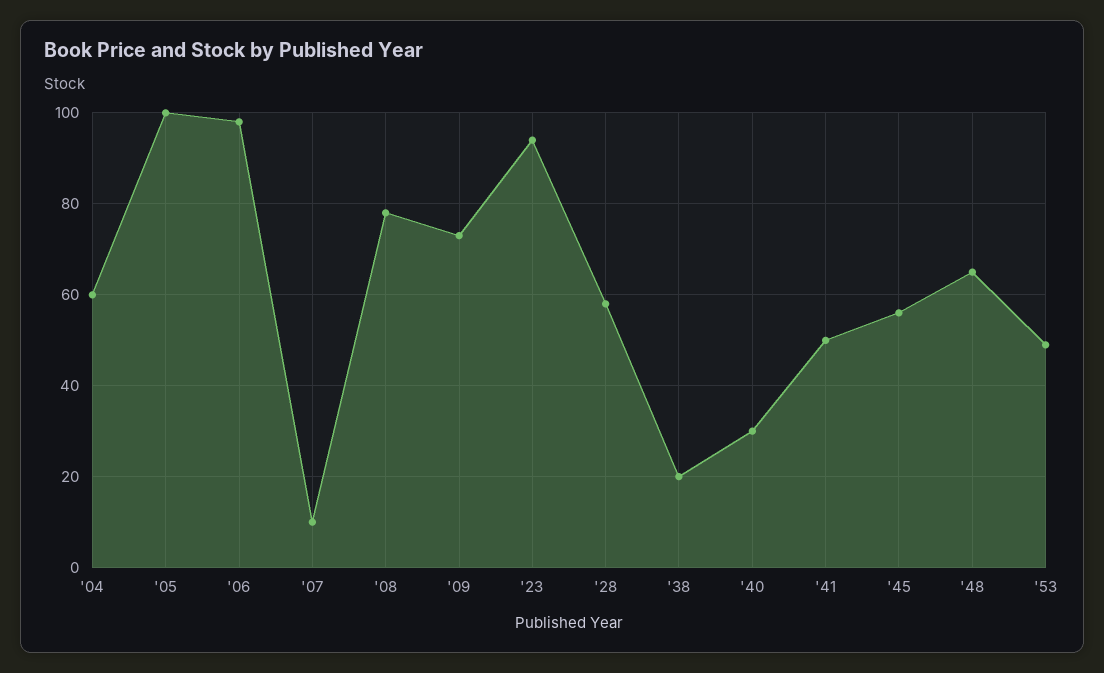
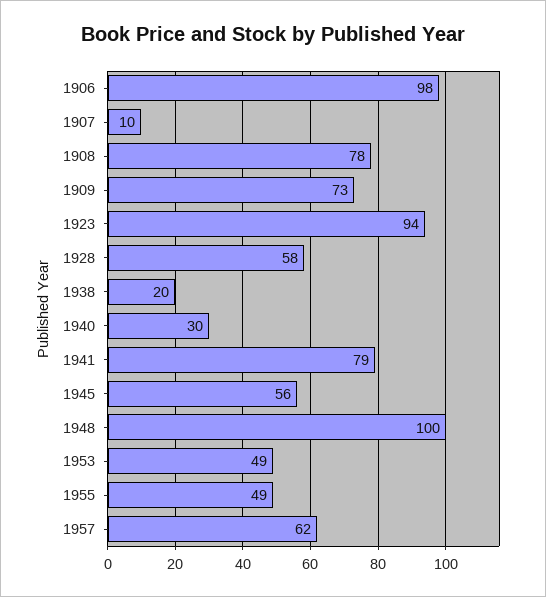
'04: 60 -> none
'05: 100 -> none
'41: 50 -> 79
'48: 65 -> 100
1955: none -> 49
1957: none -> 62

